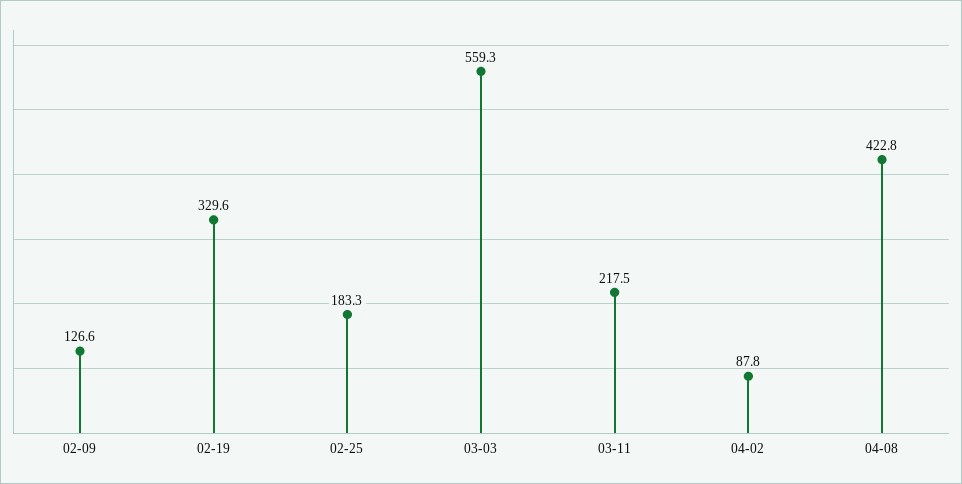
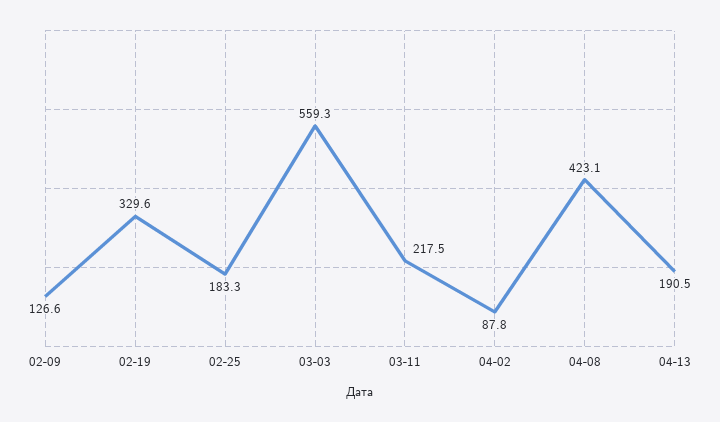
04-08: 422.8 -> 423.1
04-13: none -> 190.5

